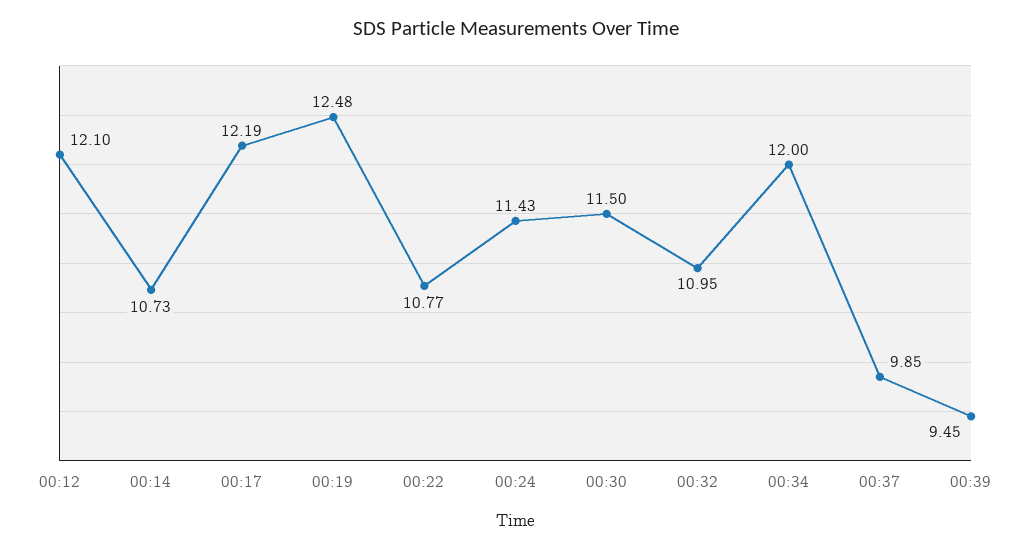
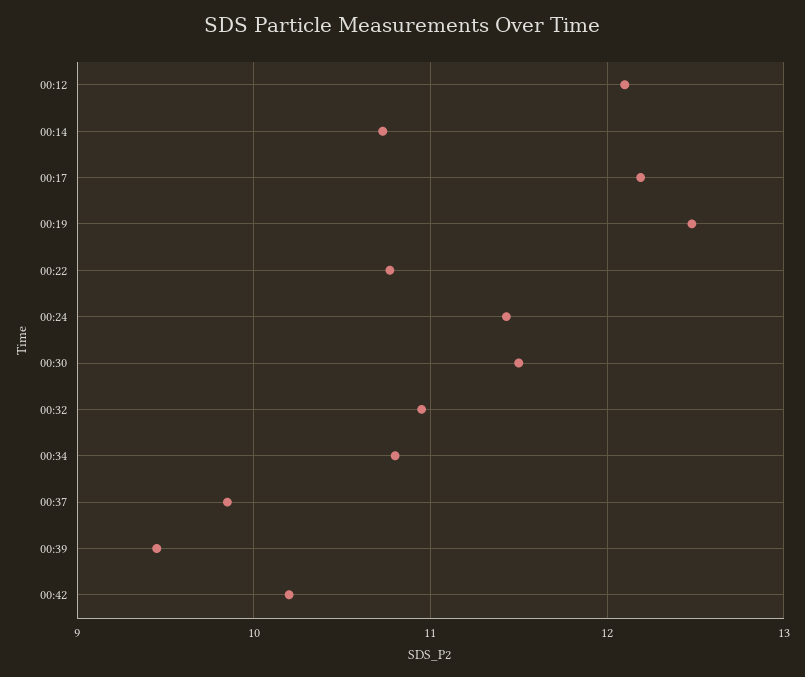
00:34: 12 -> 10.8
00:42: none -> 10.2

